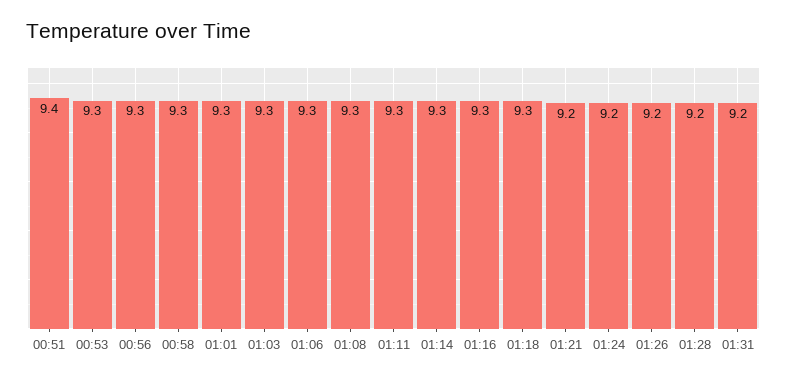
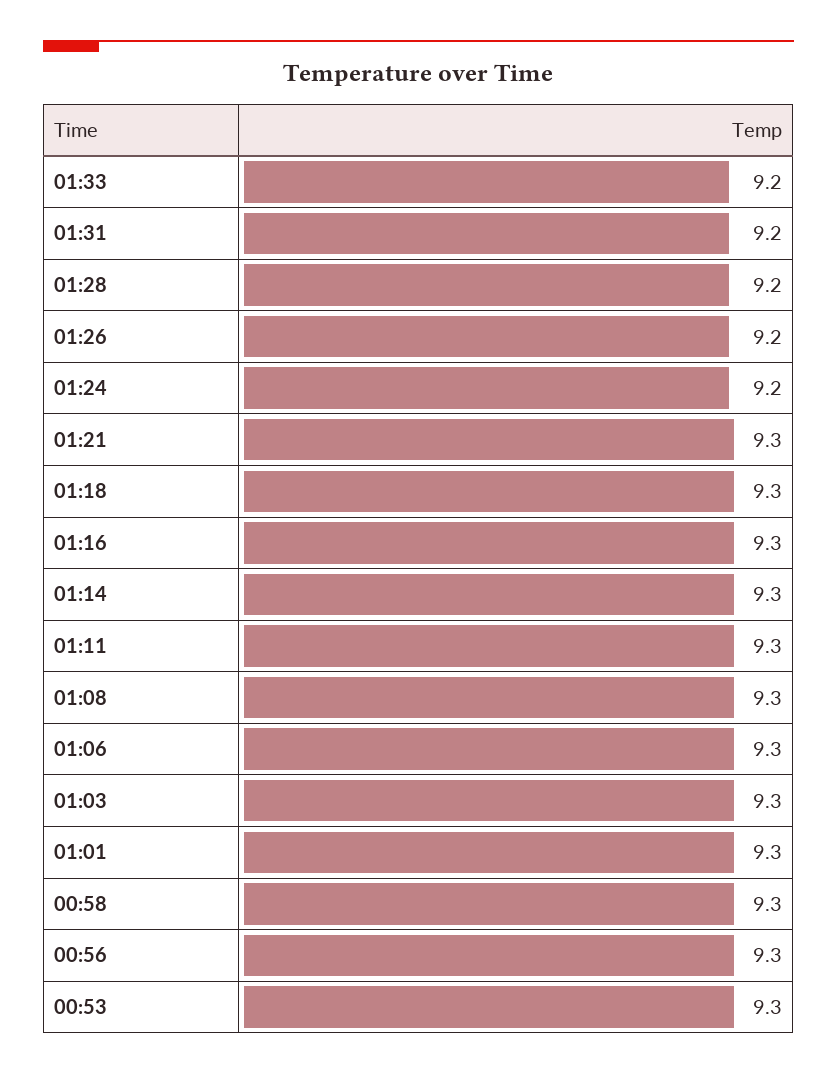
00:51: 9.4 -> none
01:21: 9.2 -> 9.3
01:33: none -> 9.2

